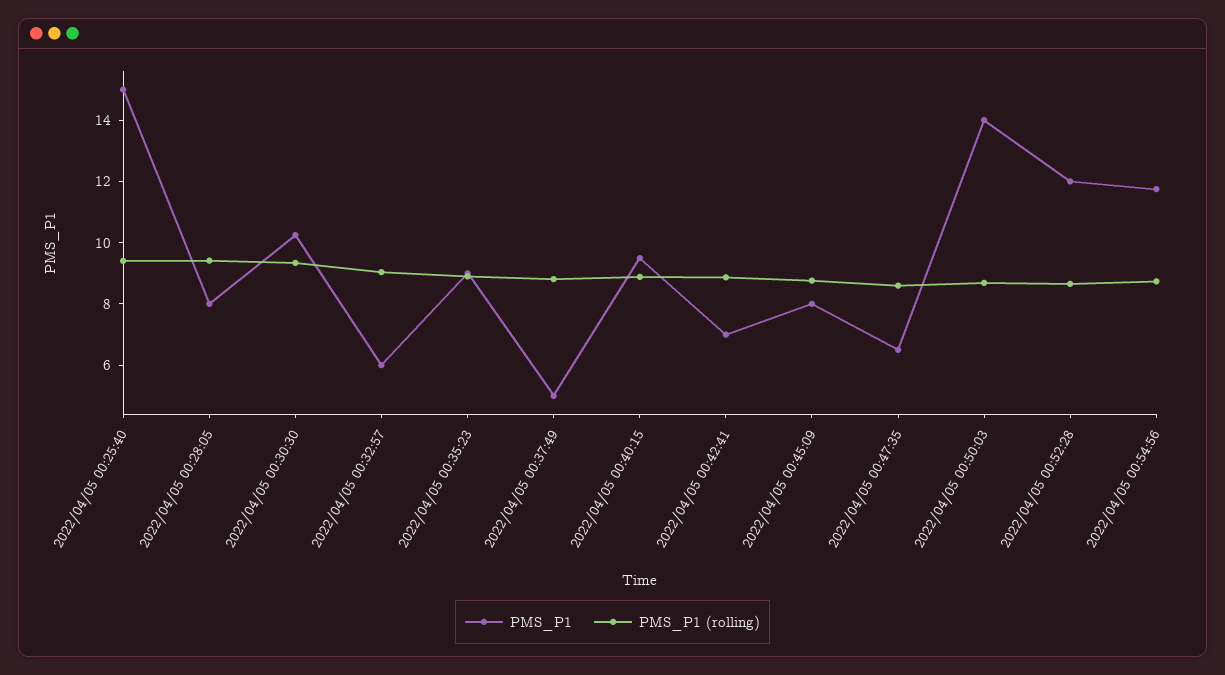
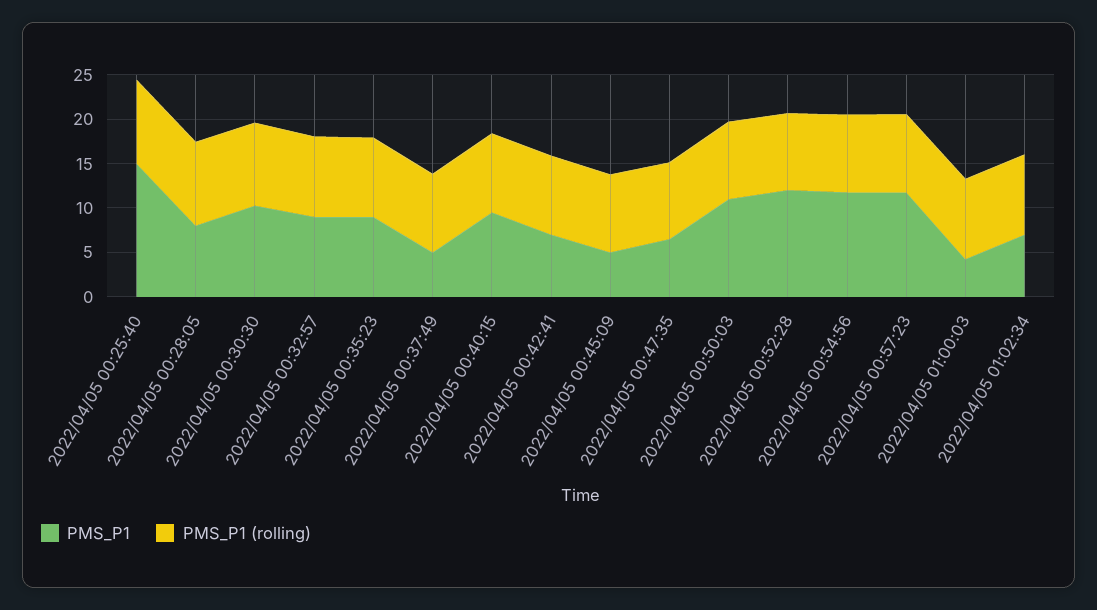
PMS_P1, 2022/04/05 00:32:57: 6 -> 9
PMS_P1, 2022/04/05 00:45:09: 8 -> 5
PMS_P1, 2022/04/05 00:50:03: 14 -> 11
PMS_P1, 2022/04/05 00:57:23: none -> 12
PMS_P1 (rolling), 2022/04/05 00:57:23: none -> 9
PMS_P1, 2022/04/05 01:00:03: none -> 4
PMS_P1 (rolling), 2022/04/05 01:00:03: none -> 9
PMS_P1, 2022/04/05 01:02:34: none -> 7
PMS_P1 (rolling), 2022/04/05 01:02:34: none -> 9

